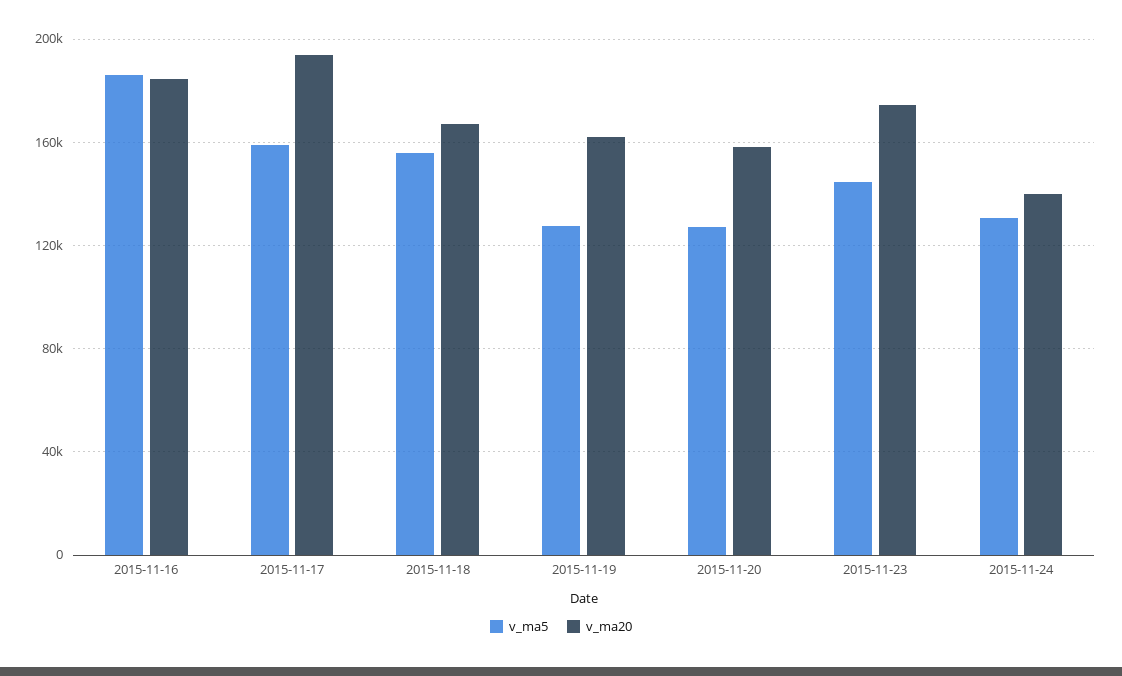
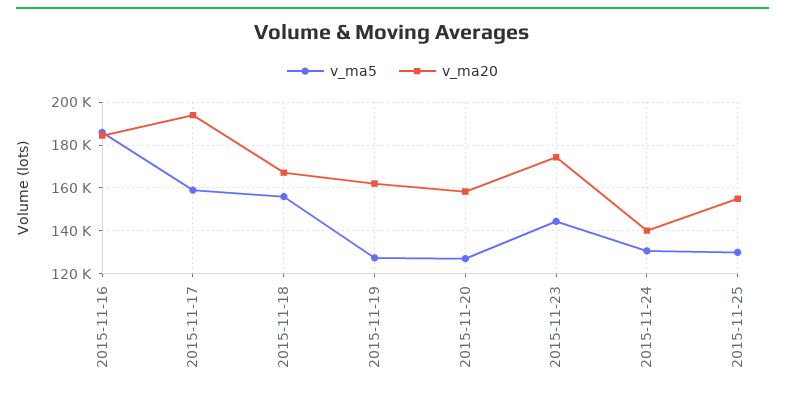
v_ma5, 2015-11-25: none -> 130000
v_ma20, 2015-11-25: none -> 155000

